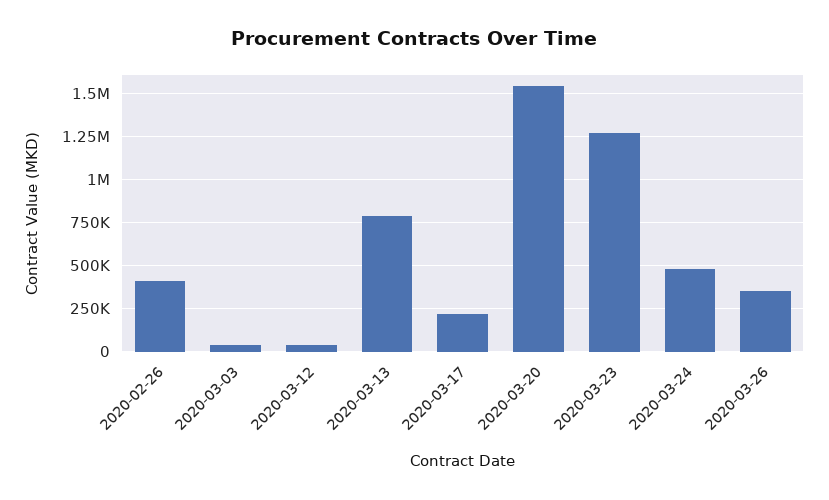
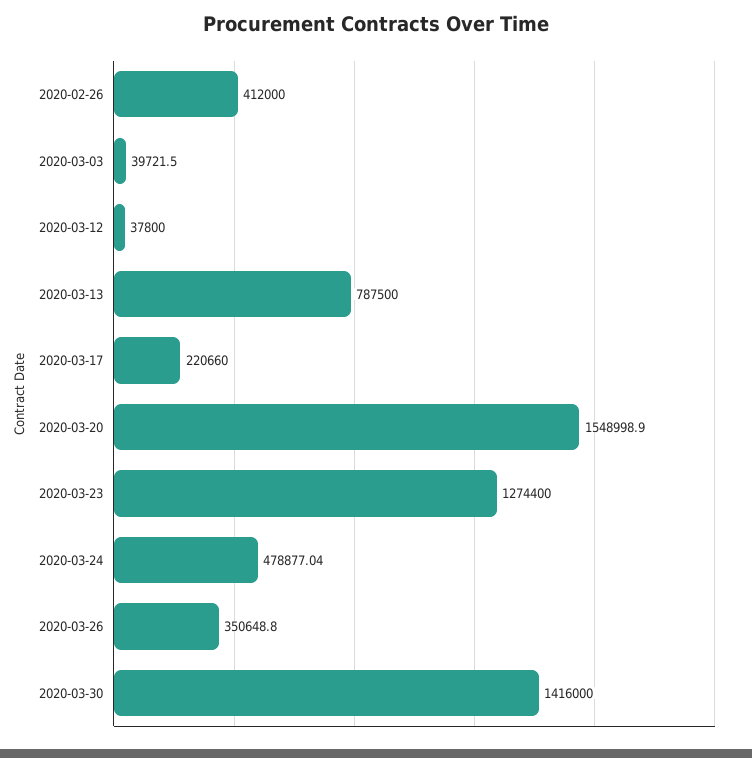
2020-03-30: none -> 1416000

